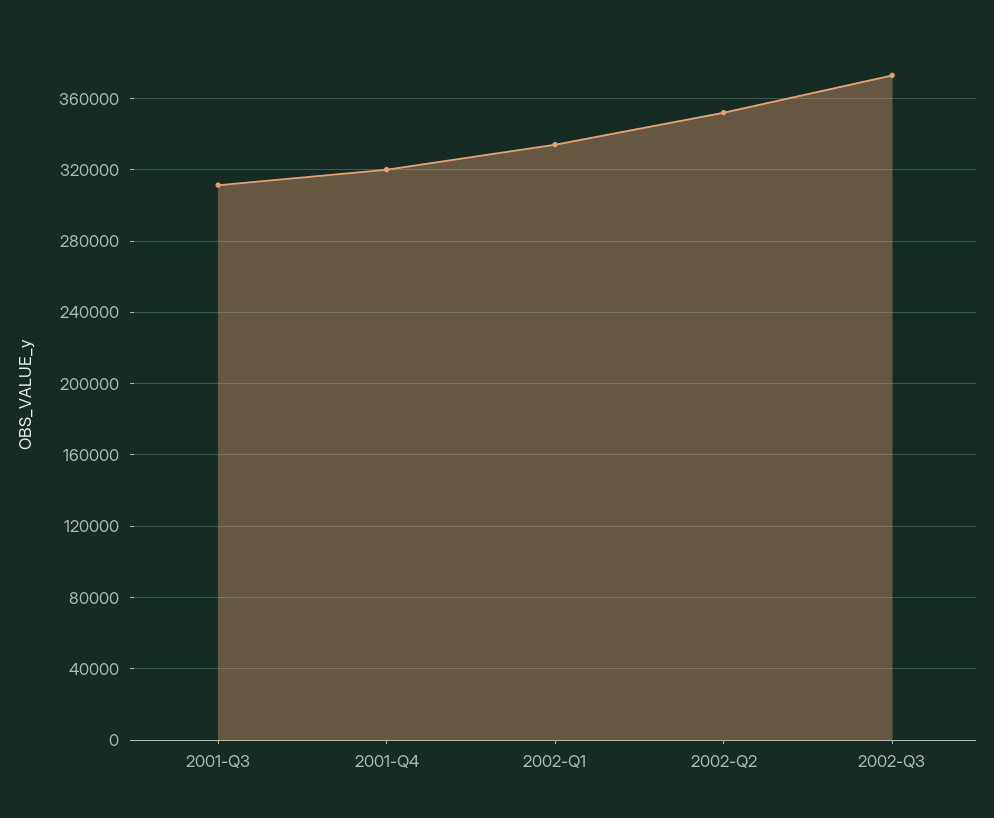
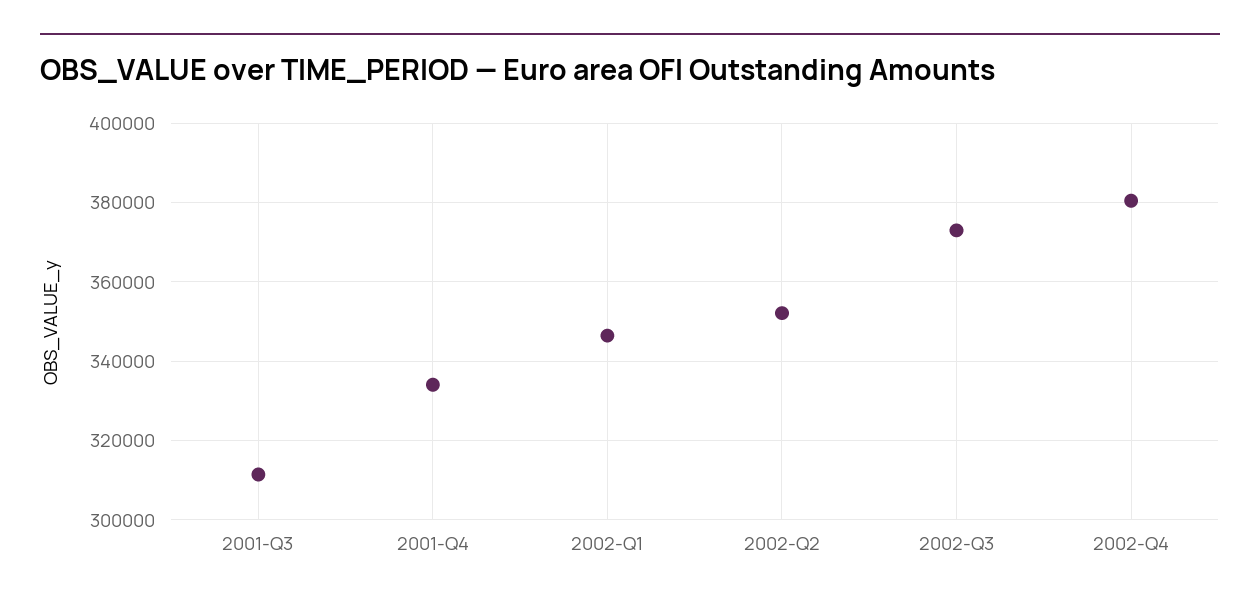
2001-Q4: 320000 -> 334000
2002-Q1: 335000 -> 346000
2002-Q4: none -> 380000

